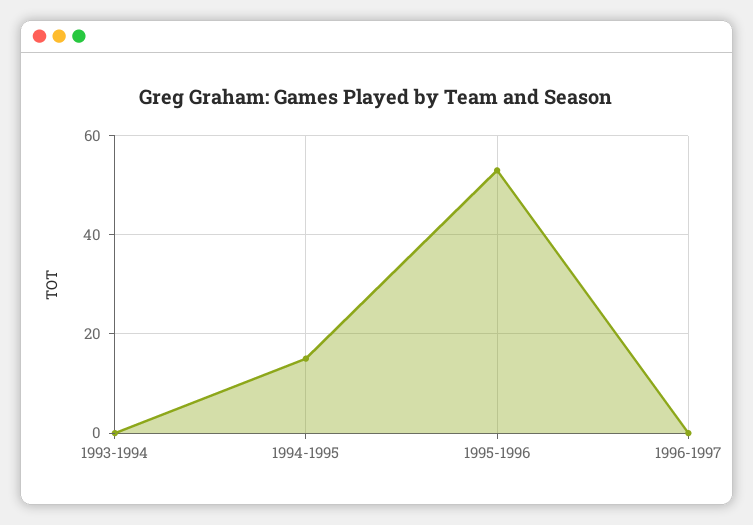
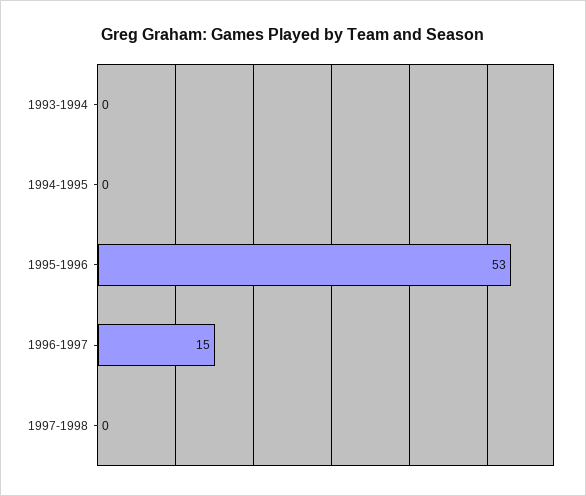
1994-1995: 15 -> 0
1996-1997: 0 -> 15
1997-1998: none -> 0

